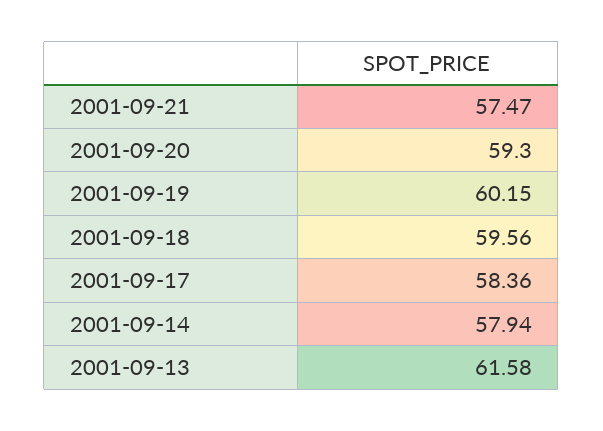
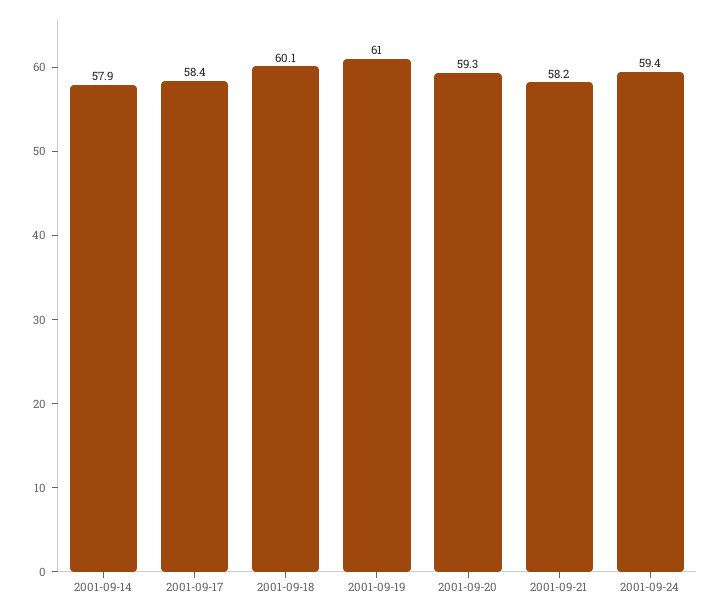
2001-09-21: 57.47 -> 58.2
2001-09-19: 60.15 -> 61
2001-09-18: 59.56 -> 60.1
2001-09-13: 61.58 -> none
2001-09-24: none -> 59.4

